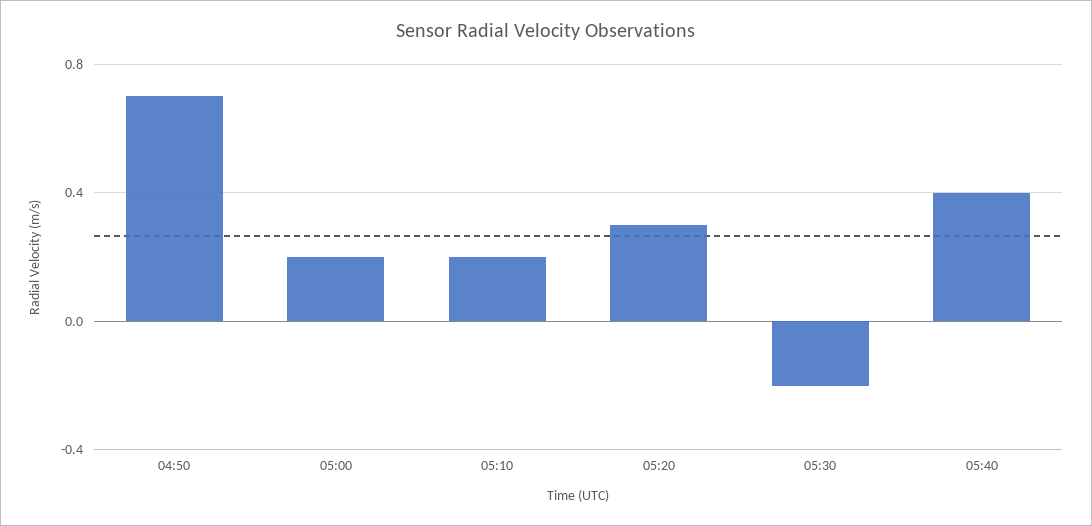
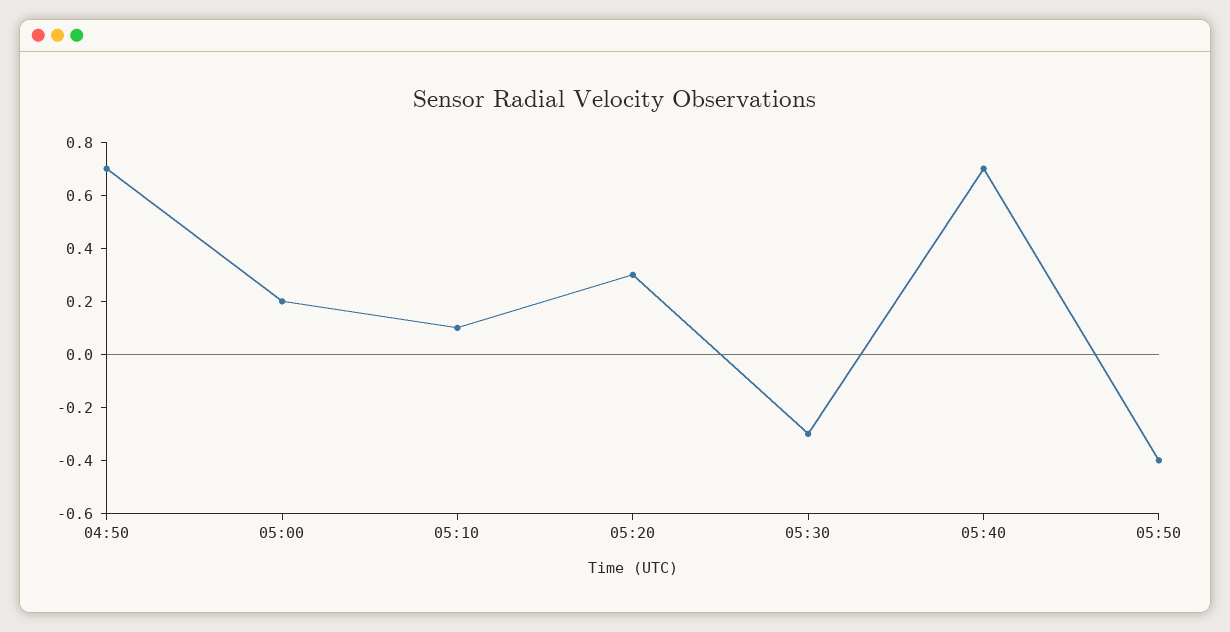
05:10: 0.2 -> 0.1
05:30: -0.2 -> -0.3
05:40: 0.4 -> 0.7
05:50: none -> -0.4

